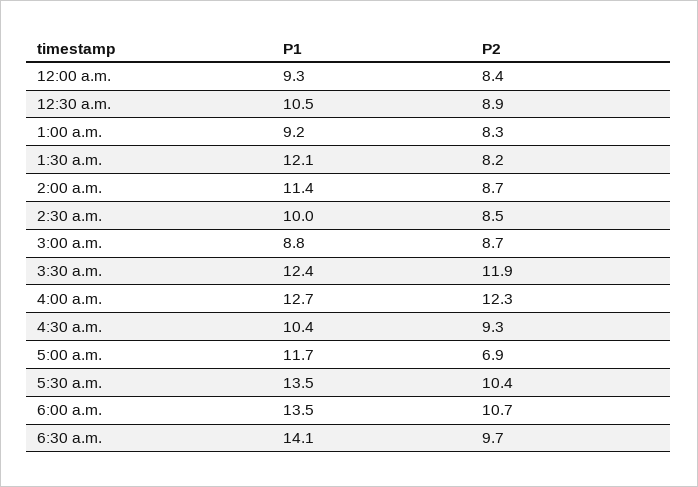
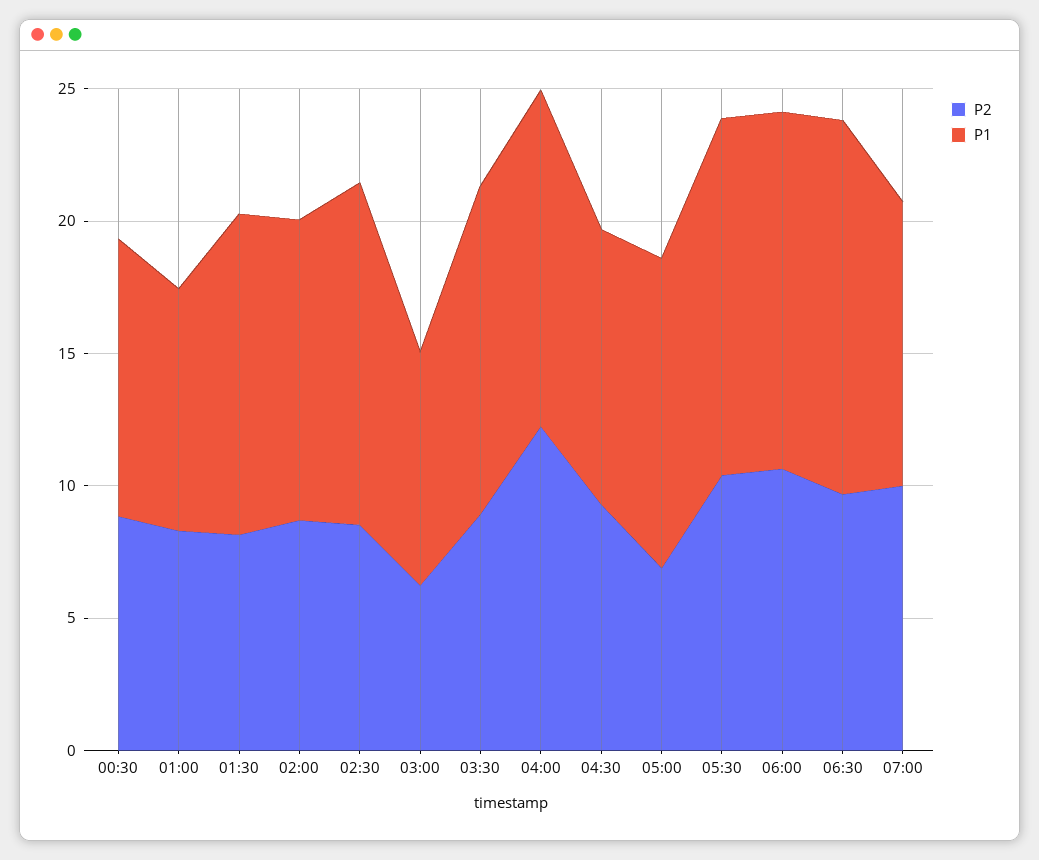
P1, 12:00 a.m.: 9.3 -> none
P2, 12:00 a.m.: 8.4 -> none
P1, 2:30 a.m.: 10 -> 13
P2, 3:00 a.m.: 8.7 -> 6
P2, 3:30 a.m.: 11.9 -> 9
P2, 07:00: none -> 10
P1, 07:00: none -> 11

